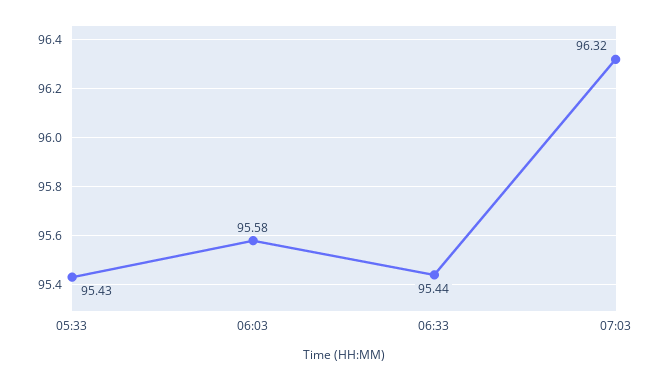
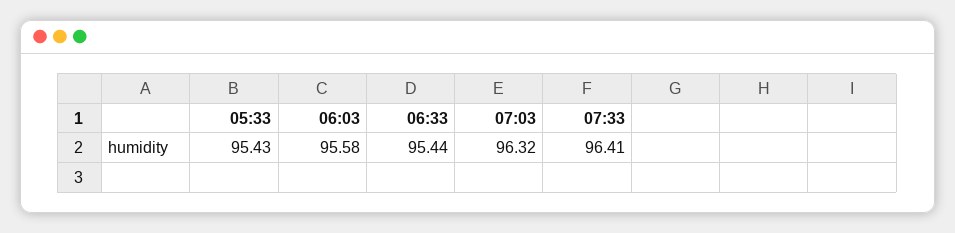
07:33: none -> 96.41

